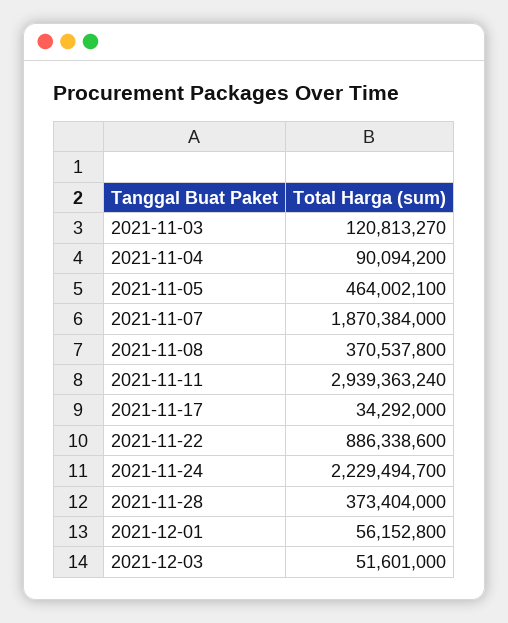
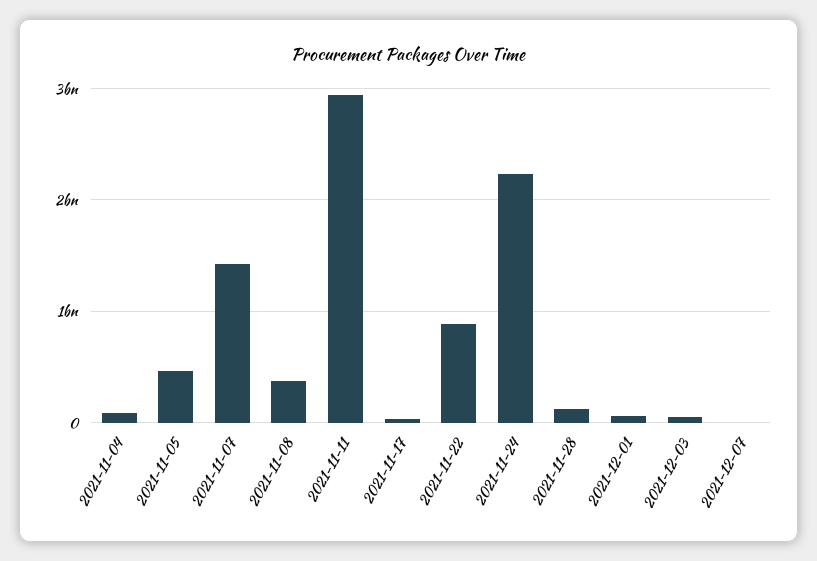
2021-11-03: 120813270 -> none
2021-11-07: 1870384000 -> 1400000000
2021-11-28: 373404000 -> 100000000
2021-12-07: none -> 0

